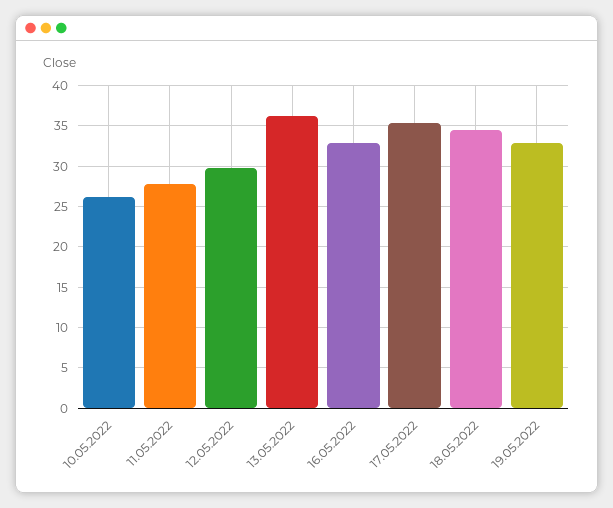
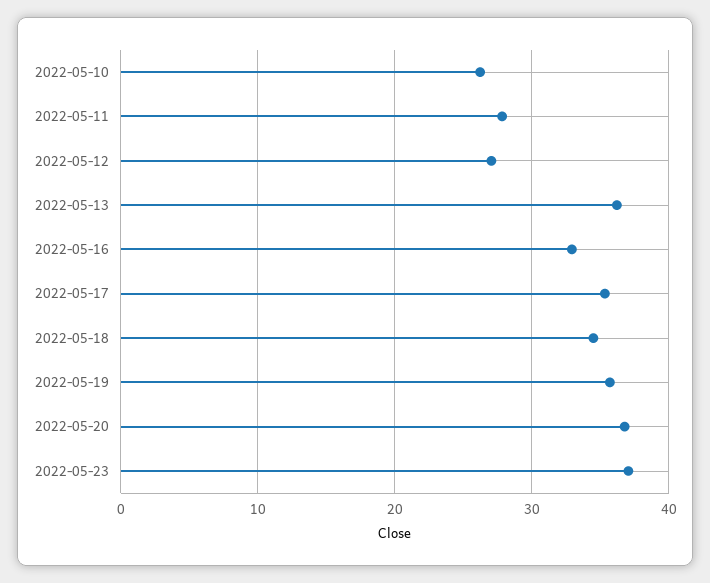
12.05.2022: 30 -> 27
19.05.2022: 33 -> 36
2022-05-20: none -> 37
2022-05-23: none -> 37

